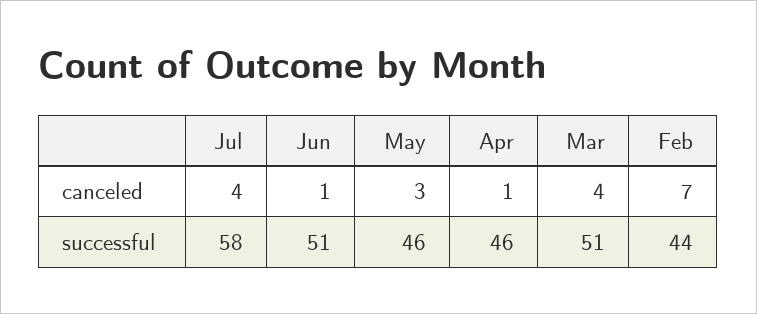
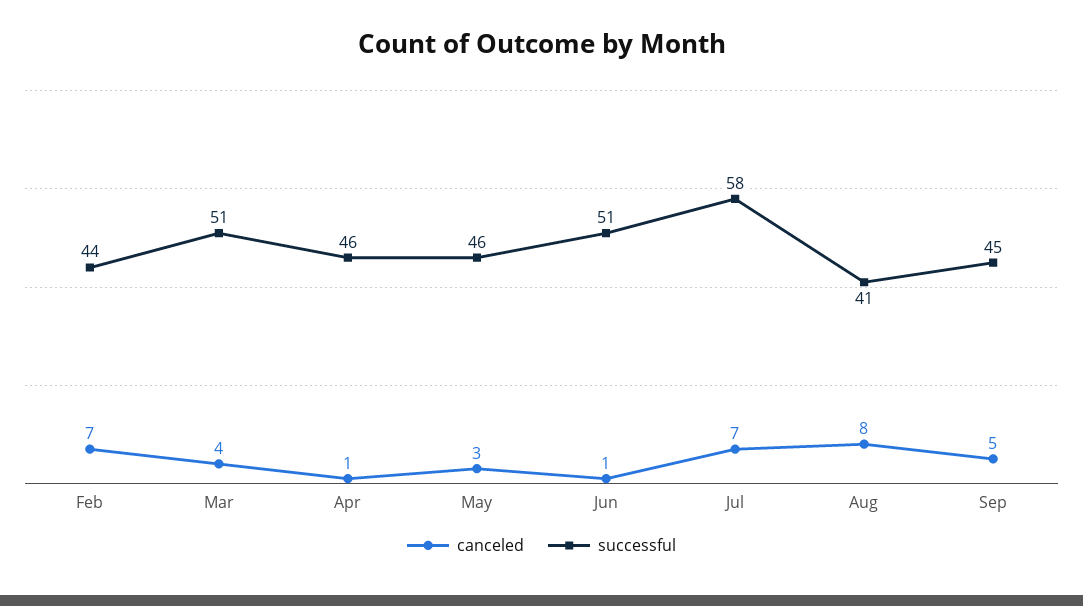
canceled, Jul: 4 -> 7
canceled, Aug: none -> 8
successful, Aug: none -> 41
canceled, Sep: none -> 5
successful, Sep: none -> 45

